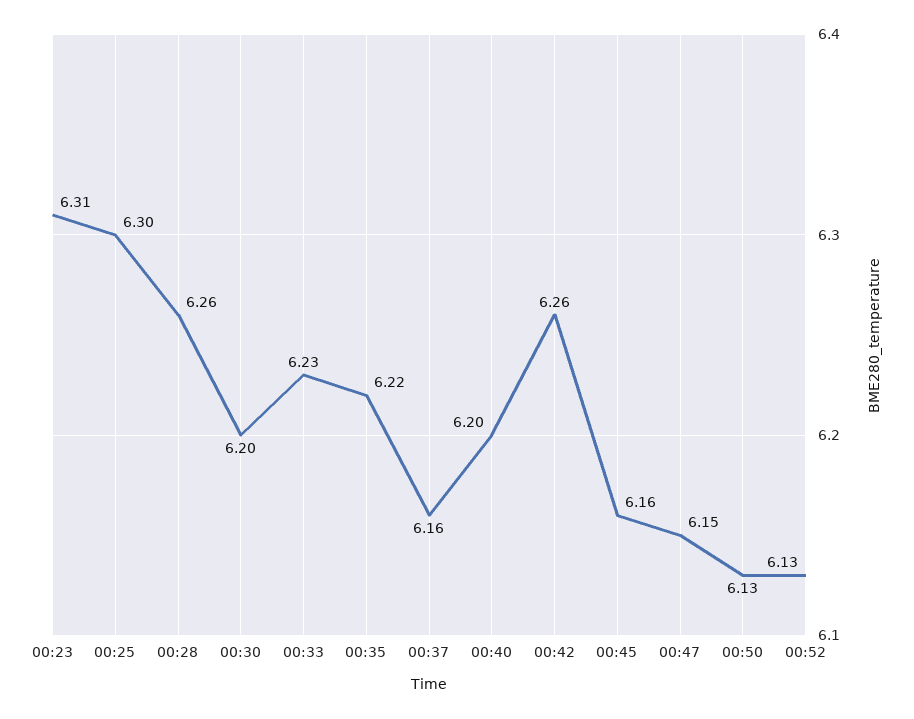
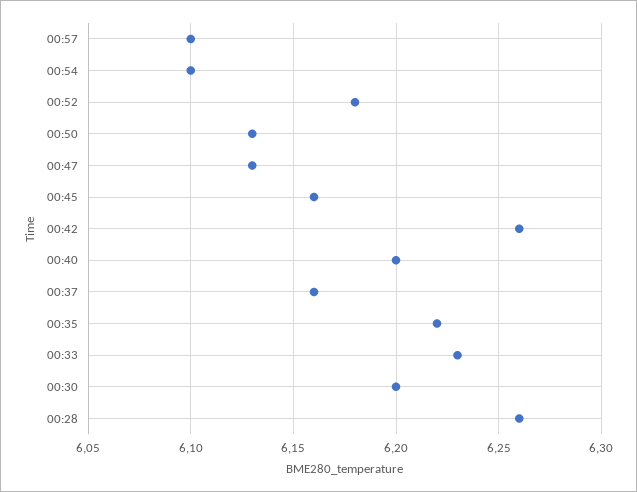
00:23: 6.31 -> none
00:25: 6.3 -> none
00:47: 6.15 -> 6.13
00:52: 6.13 -> 6.18
00:57: none -> 6.1
00:54: none -> 6.1

